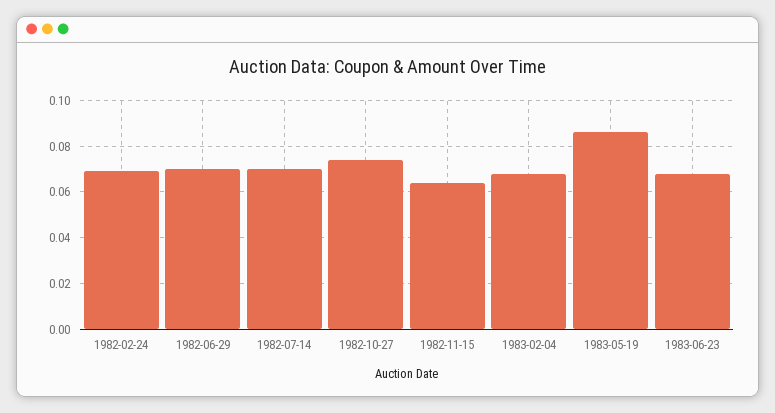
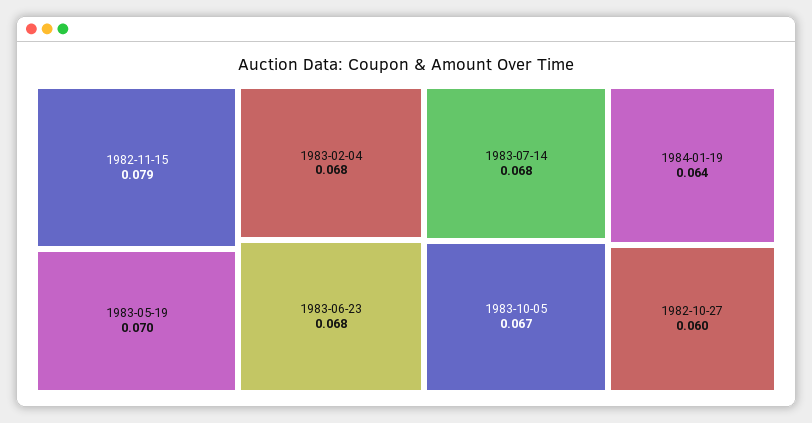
1982-02-24: 0.07 -> none
1982-06-29: 0.07 -> none
1982-07-14: 0.07 -> none
1982-10-27: 0.075 -> 0.06
1982-11-15: 0.065 -> 0.079
1983-05-19: 0.085 -> 0.07
1983-07-14: none -> 0.068
1983-10-05: none -> 0.067
1984-01-19: none -> 0.064

